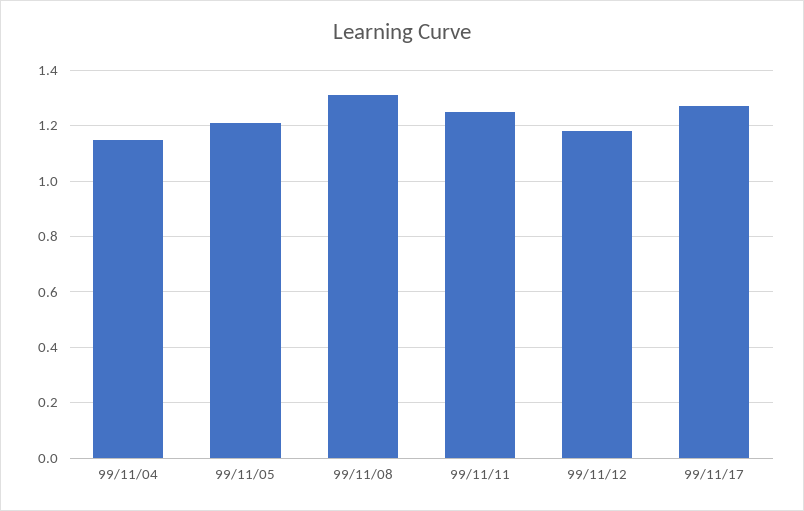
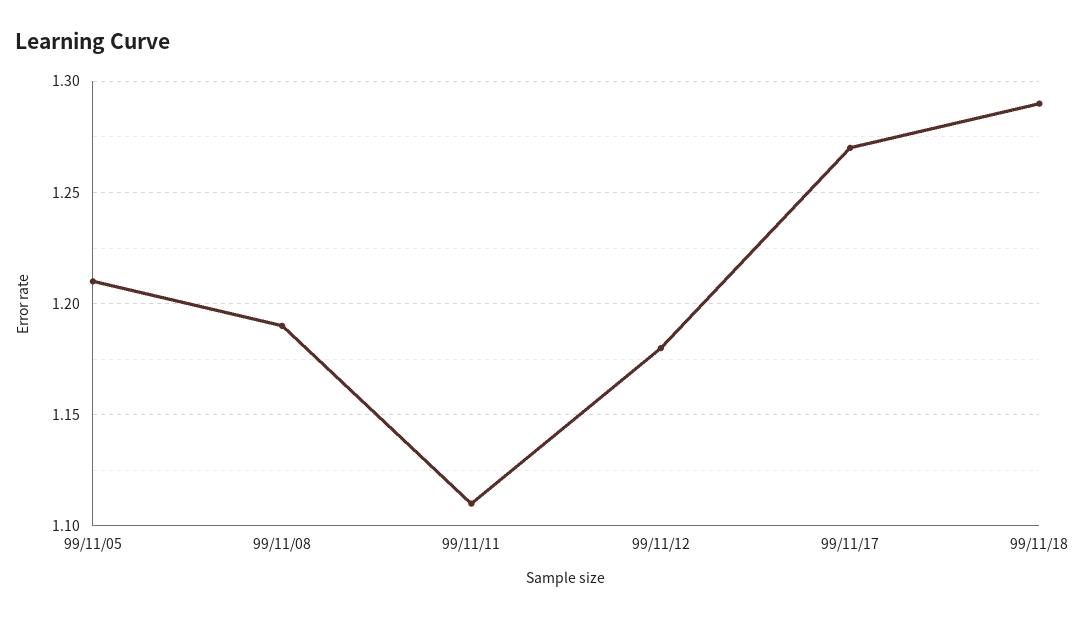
99/11/04: 1.15 -> none
99/11/08: 1.3 -> 1.19
99/11/11: 1.25 -> 1.11
99/11/18: none -> 1.29

